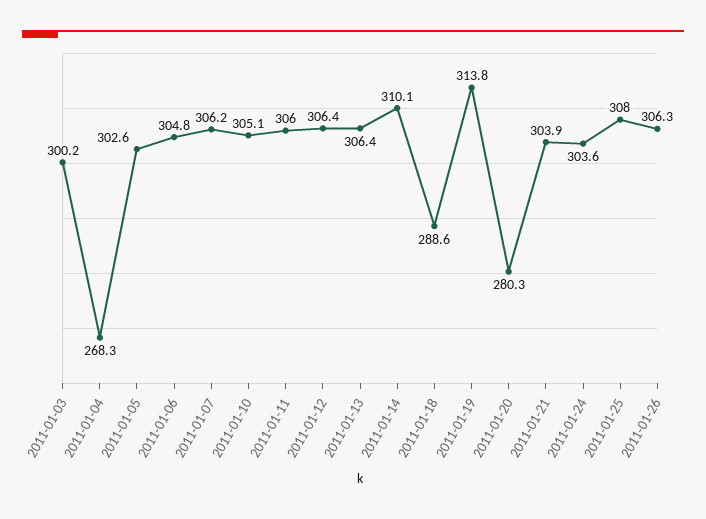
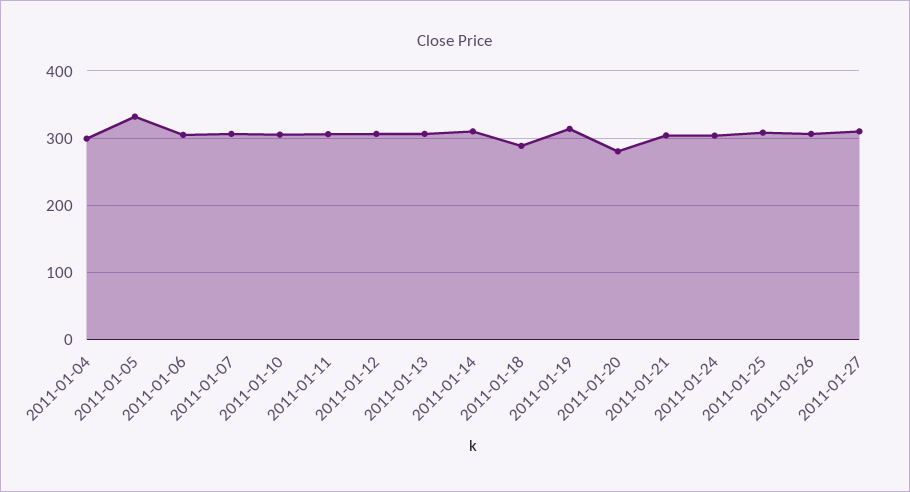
2011-01-03: 300.2 -> none
2011-01-04: 268.3 -> 300
2011-01-05: 302.6 -> 330
2011-01-27: none -> 310

